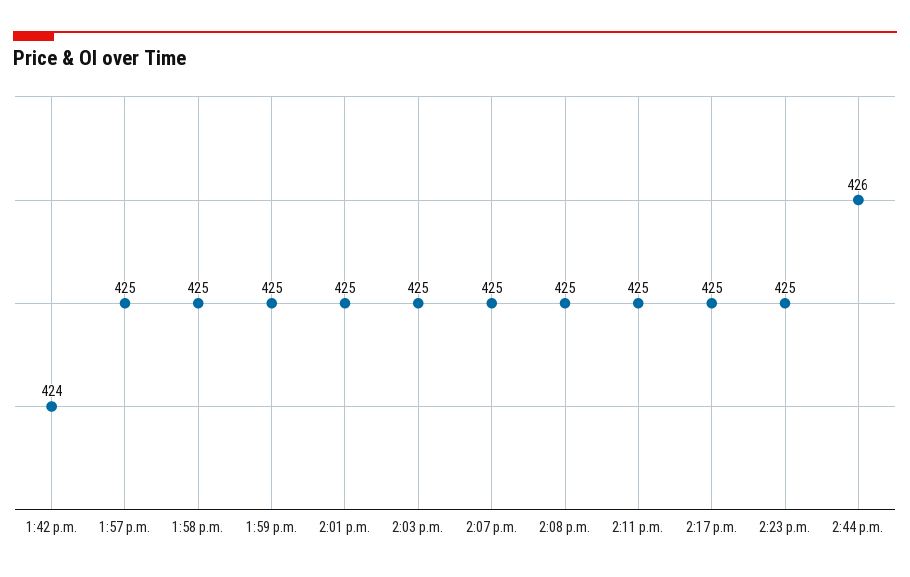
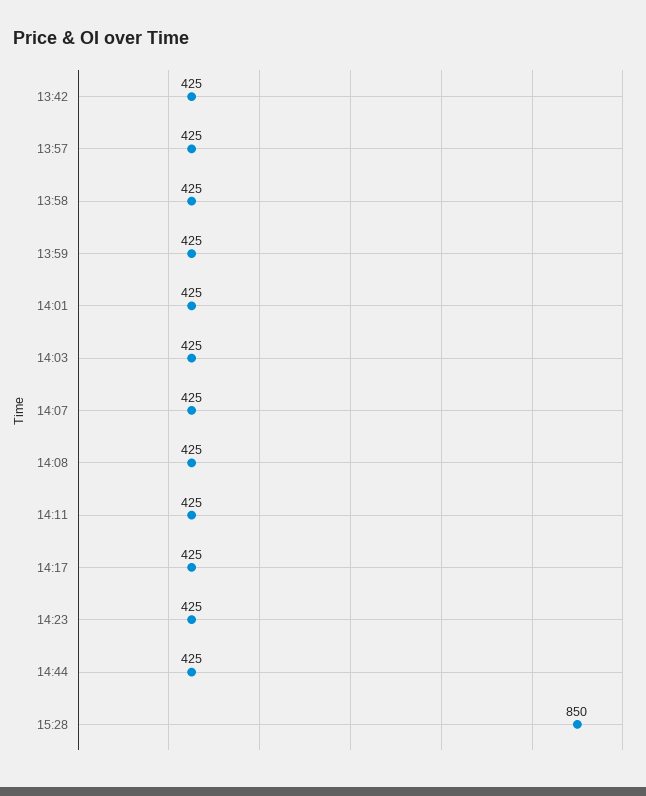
1:42 p.m.: 424 -> 425
2:44 p.m.: 426 -> 425
15:28: none -> 850

